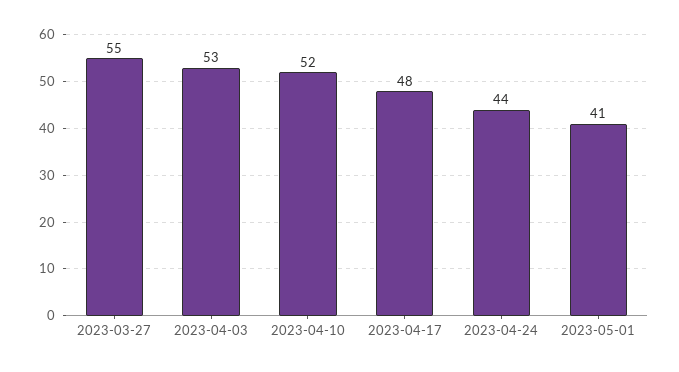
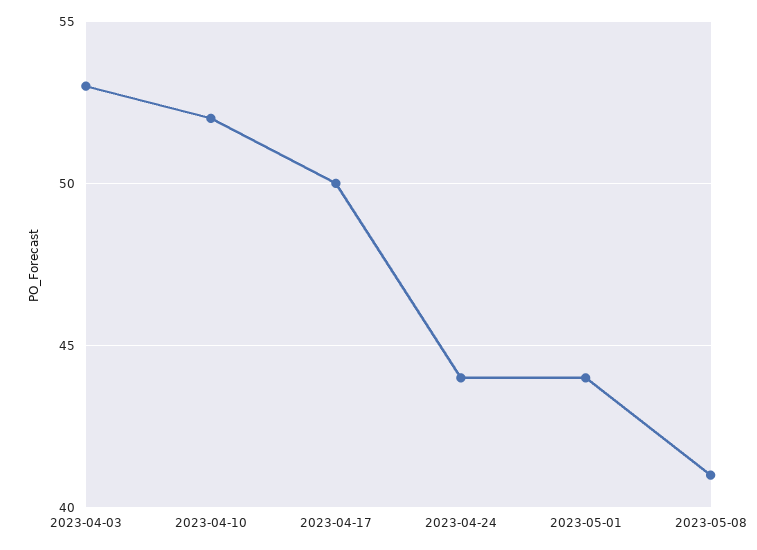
2023-03-27: 55 -> none
2023-04-17: 48 -> 50
2023-05-01: 41 -> 44
2023-05-08: none -> 41

